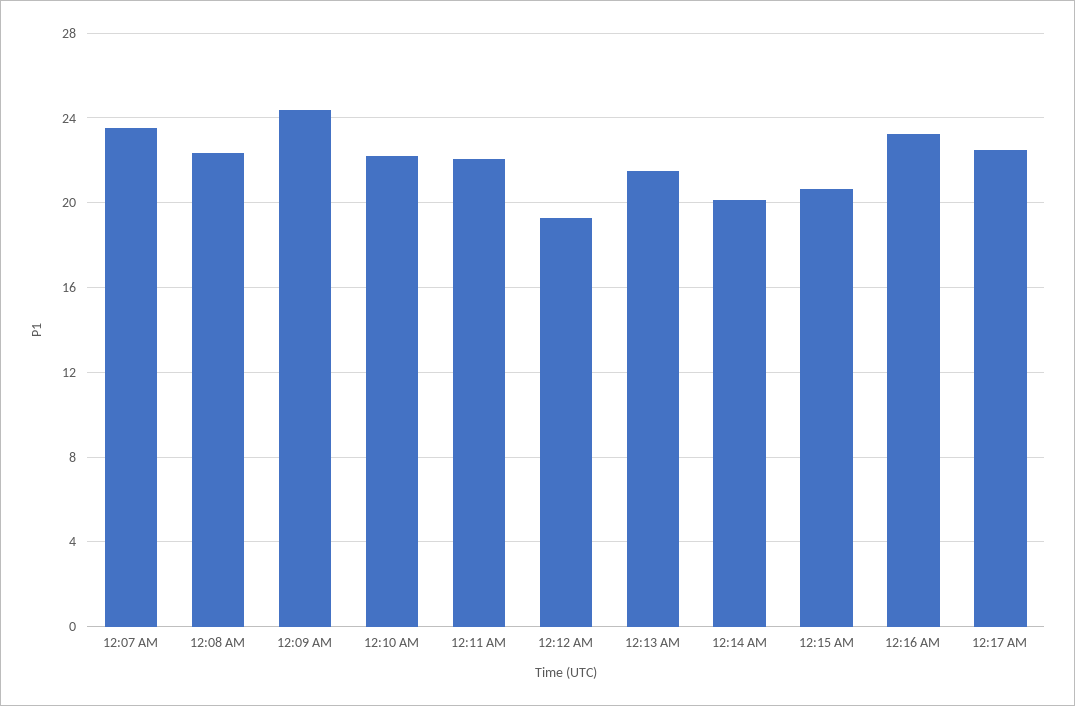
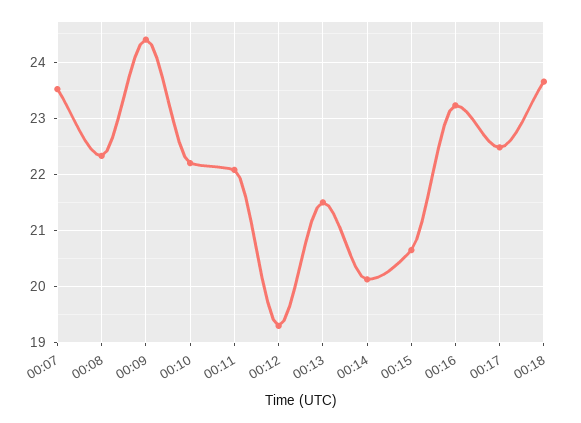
00:18: none -> 23.6

